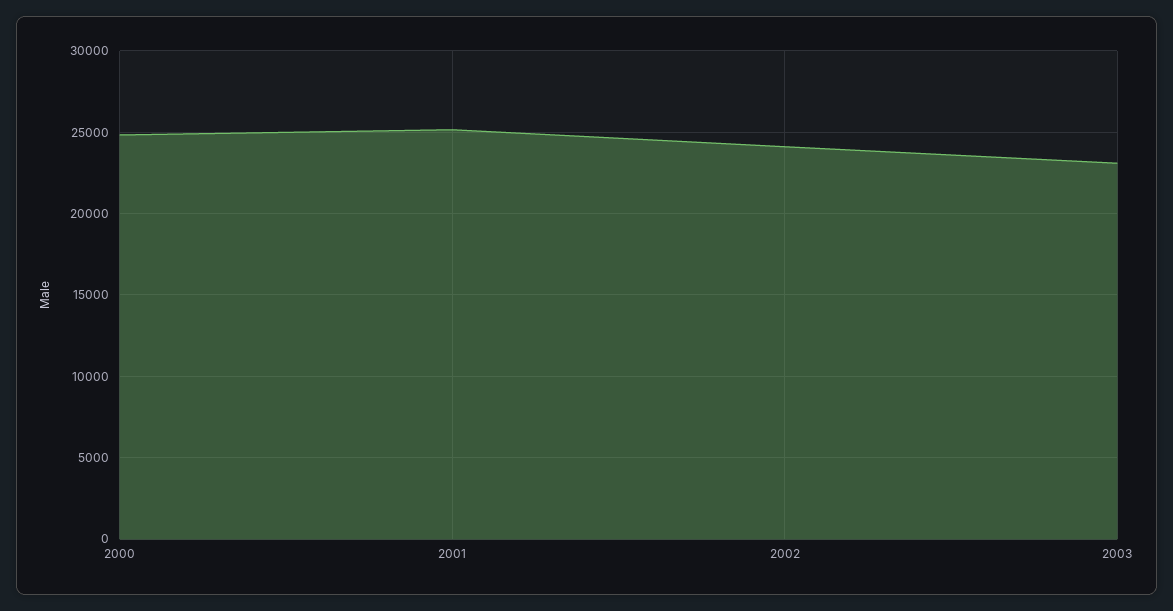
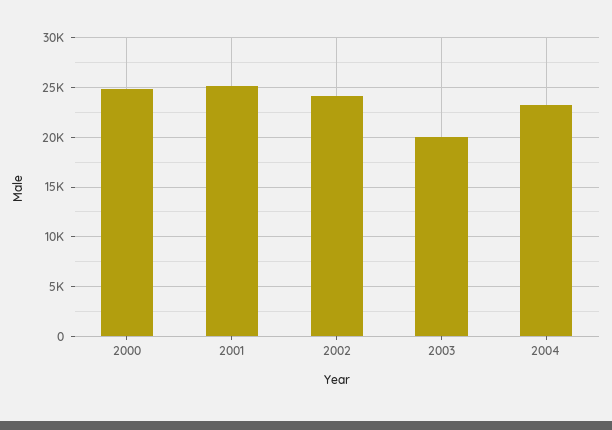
2003: 23000 -> 20000
2004: none -> 23000

